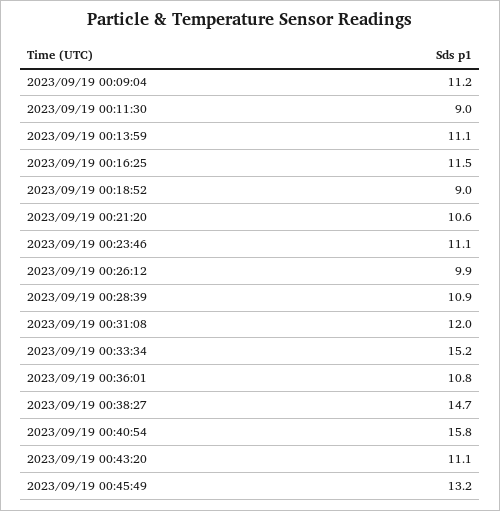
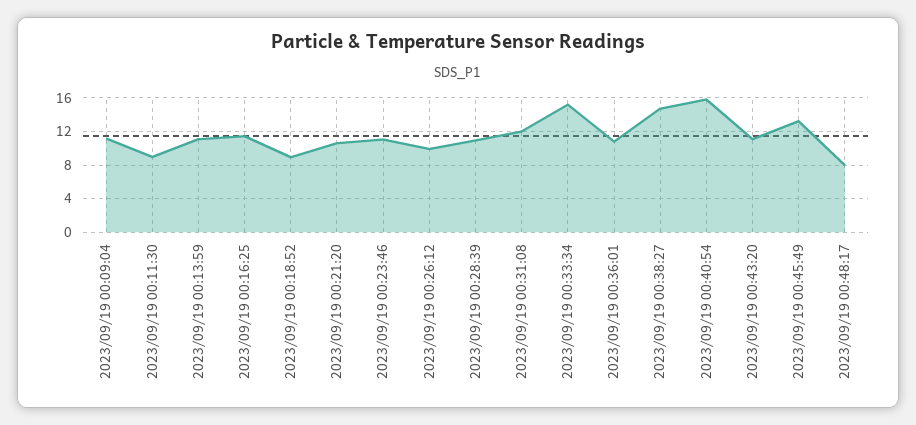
2023/09/19 00:48:17: none -> 8

